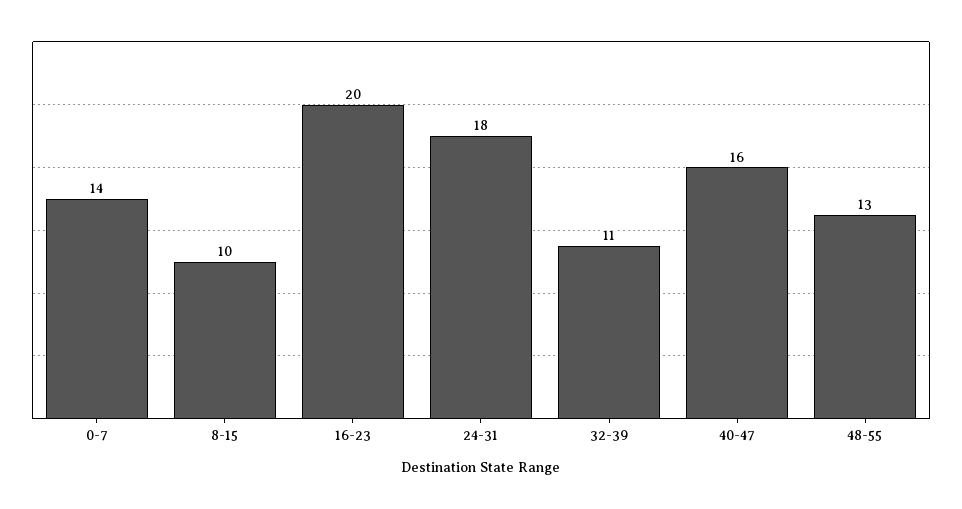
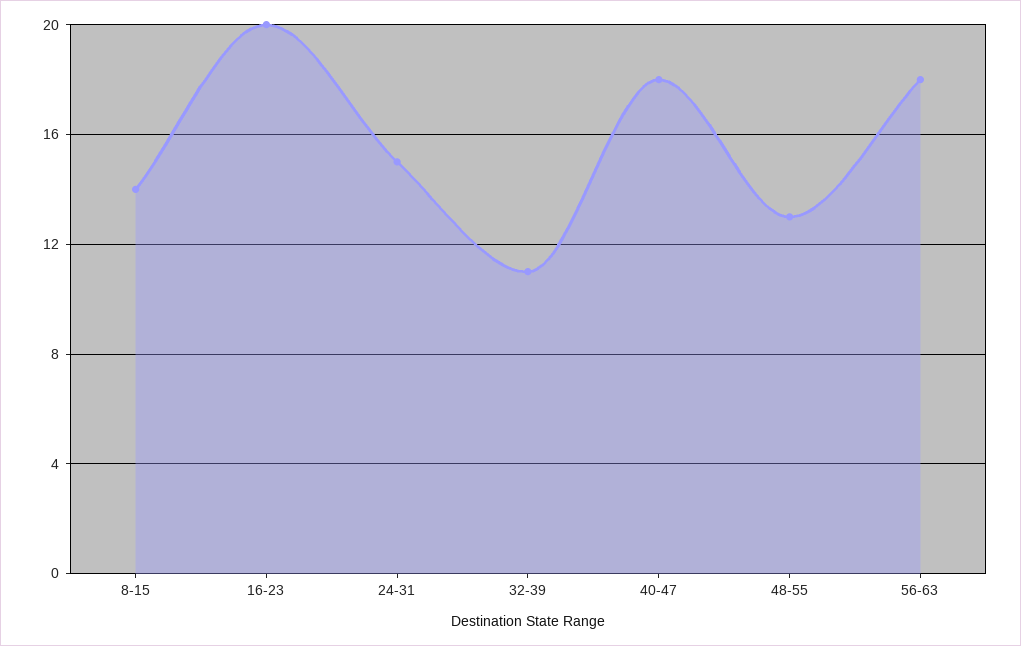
0-7: 14 -> none
8-15: 10 -> 14
24-31: 18 -> 15
40-47: 16 -> 18
56-63: none -> 18

